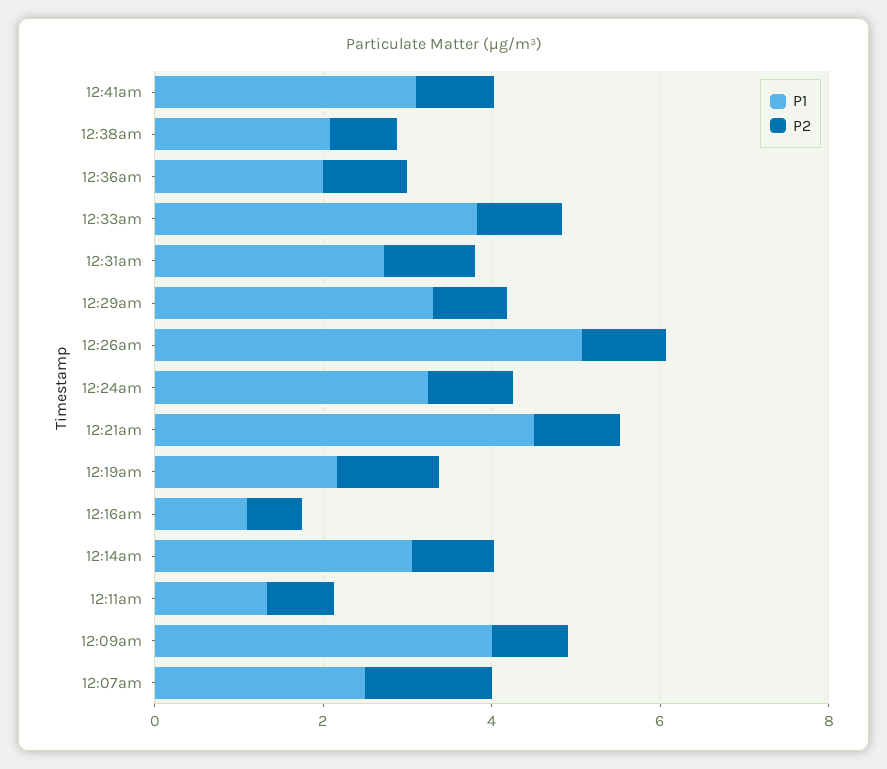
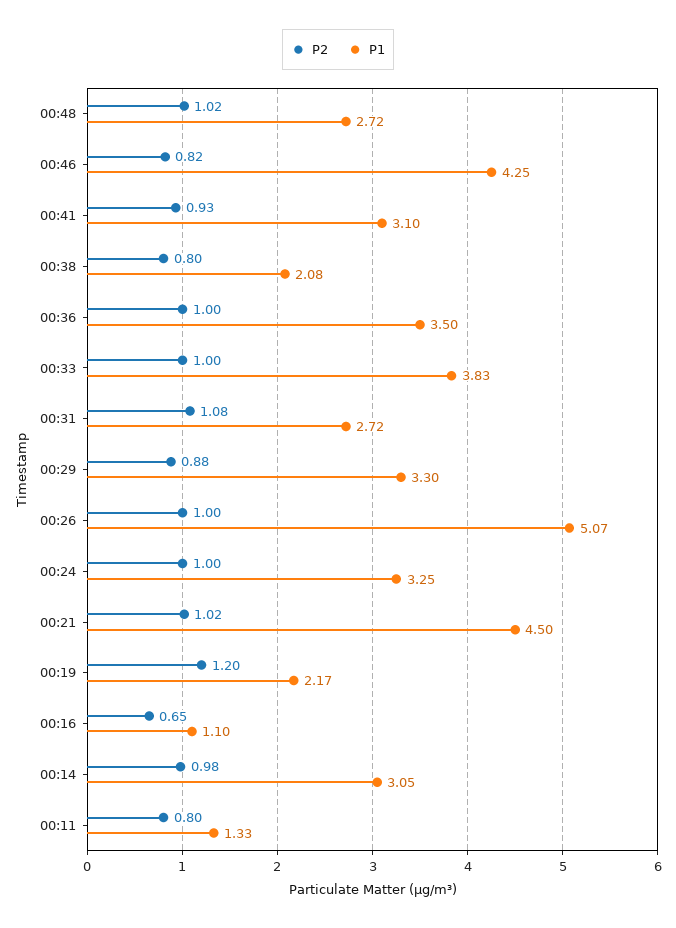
P1, 12:36am: 2 -> 3.5
P1, 12:09am: 4 -> none
P2, 12:09am: 1 -> none
P1, 12:07am: 2.5 -> none
P2, 12:07am: 1.5 -> none
P2, 00:48: none -> 1.02
P1, 00:48: none -> 2.72
P2, 00:46: none -> 0.82
P1, 00:46: none -> 4.25

